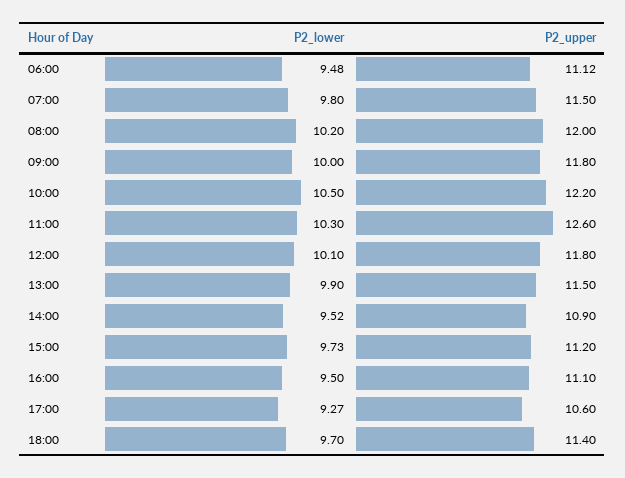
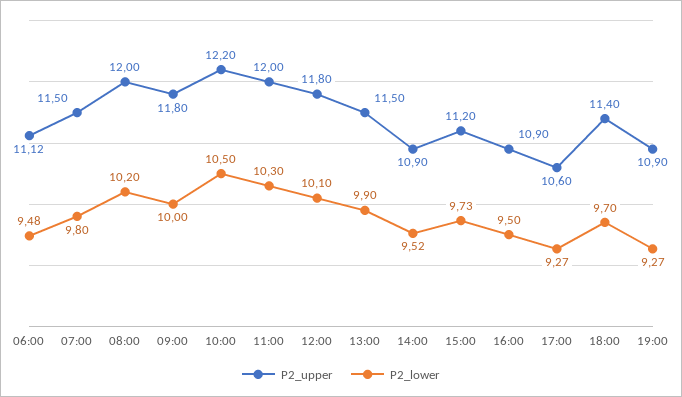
P2_upper, 11:00: 12.6 -> 12
P2_upper, 16:00: 11.1 -> 10.9
P2_upper, 19:00: none -> 10.9
P2_lower, 19:00: none -> 9.27

